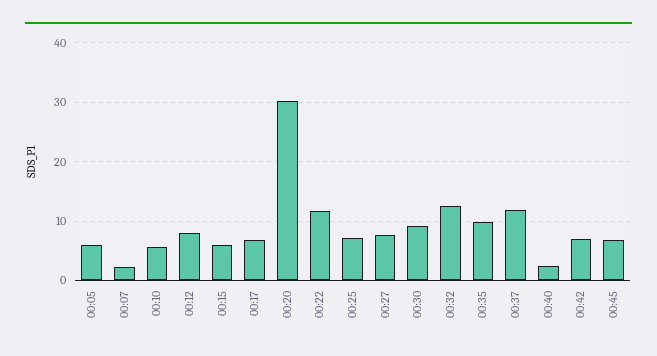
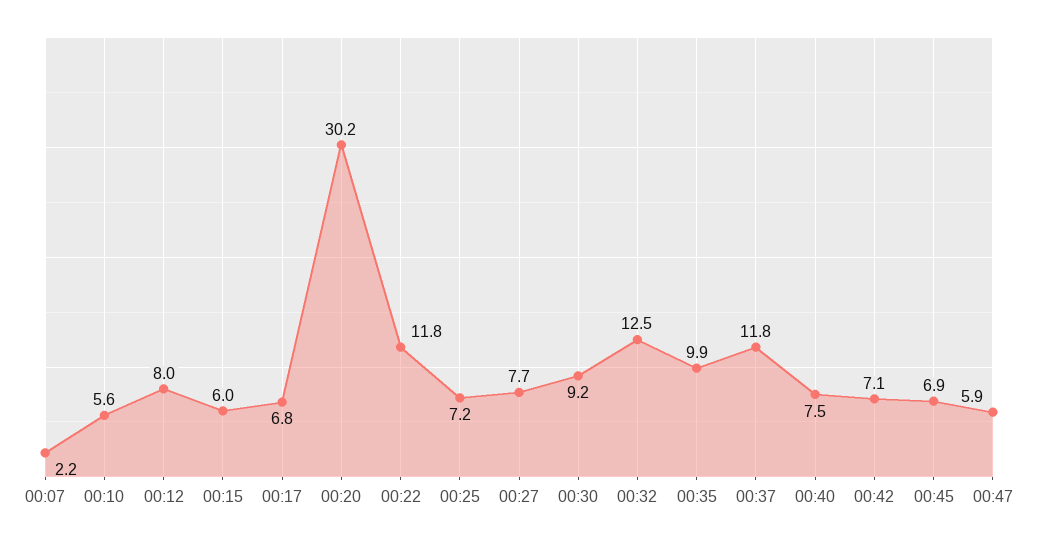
00:05: 6 -> none
00:40: 2 -> 7.5
00:47: none -> 5.9

